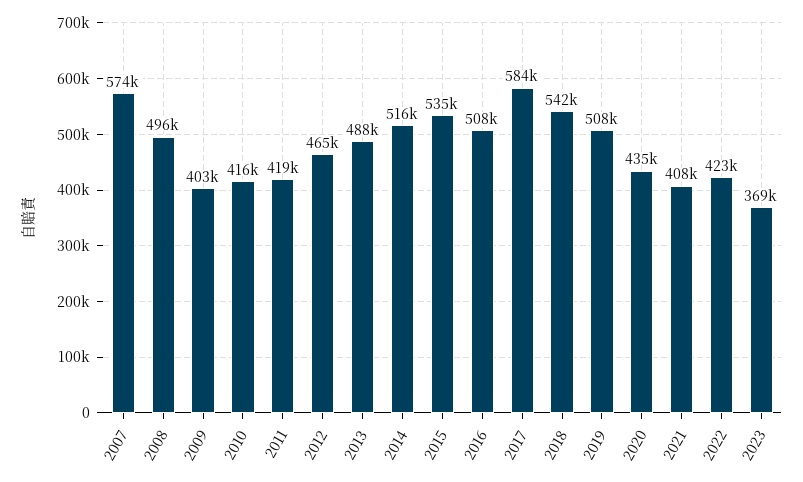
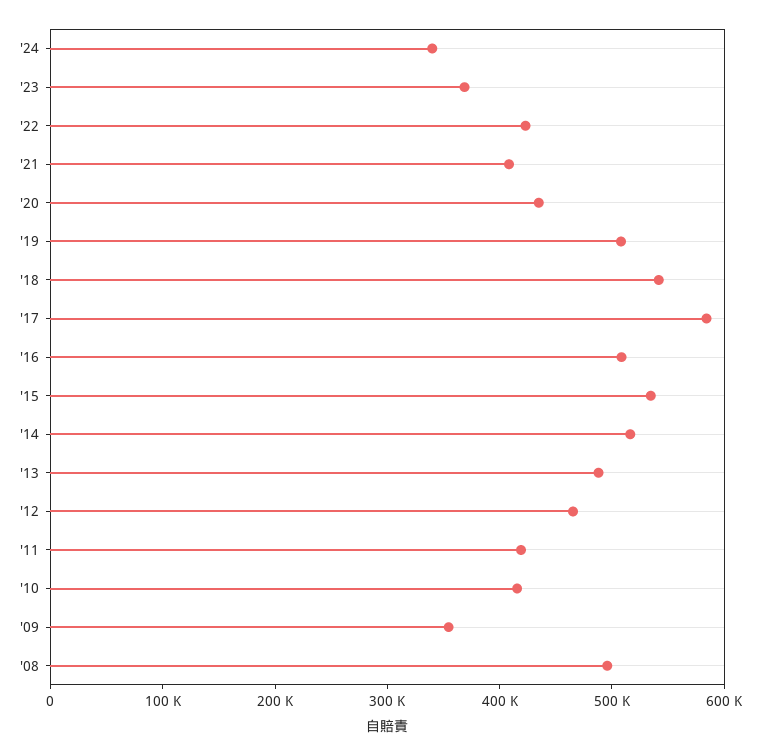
2007: 574000 -> none
2009: 403000 -> 360000
'24: none -> 340000

